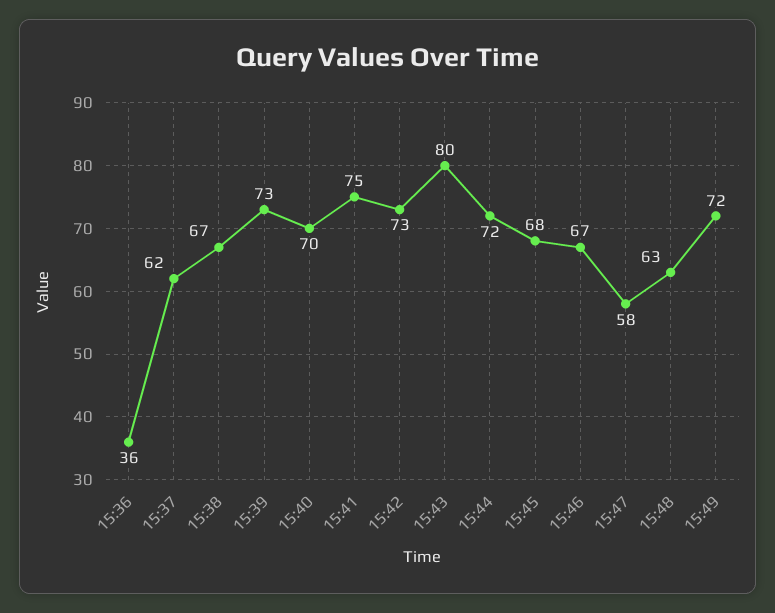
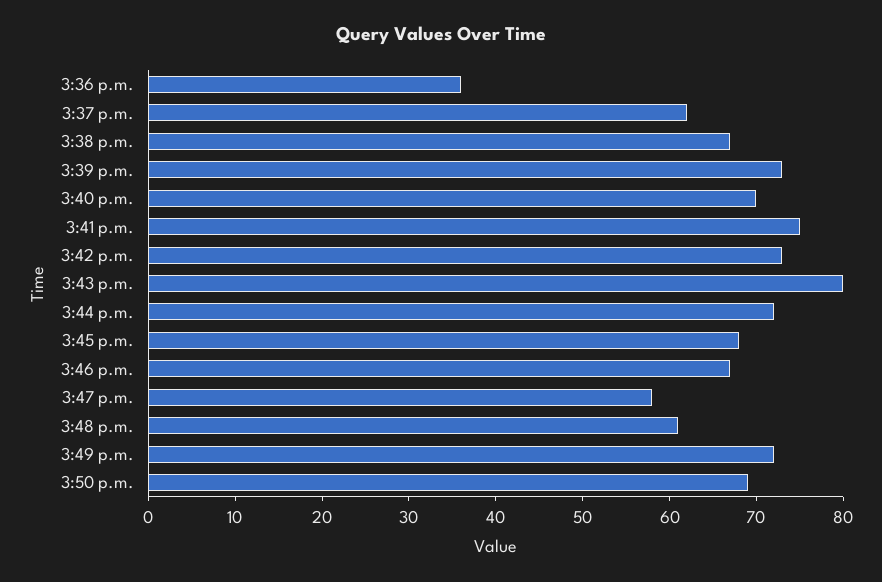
15:48: 63 -> 61
3:50 p.m.: none -> 69

